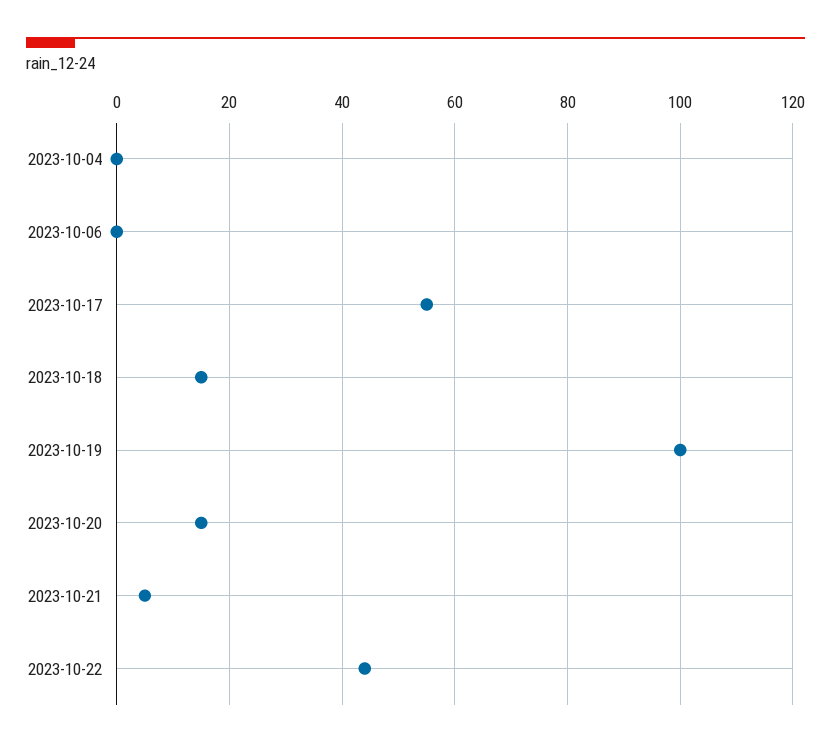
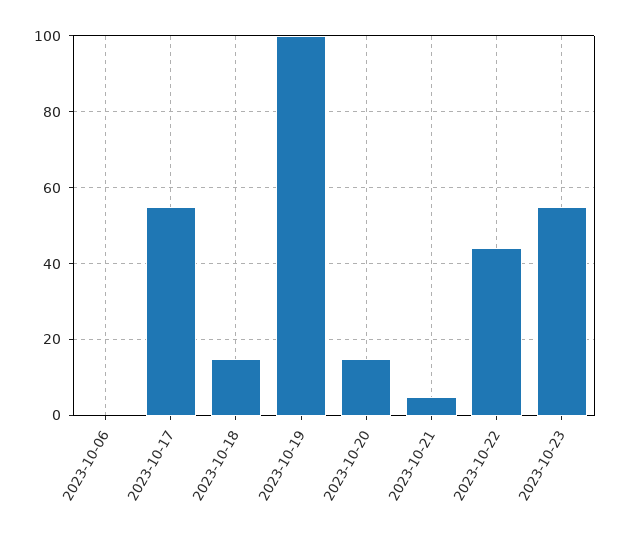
2023-10-04: 0 -> none
2023-10-23: none -> 55

